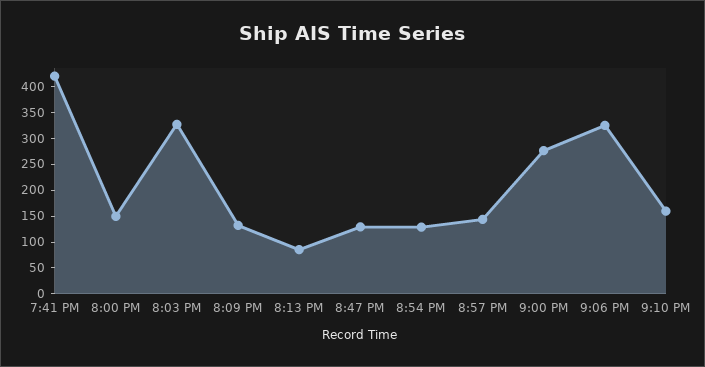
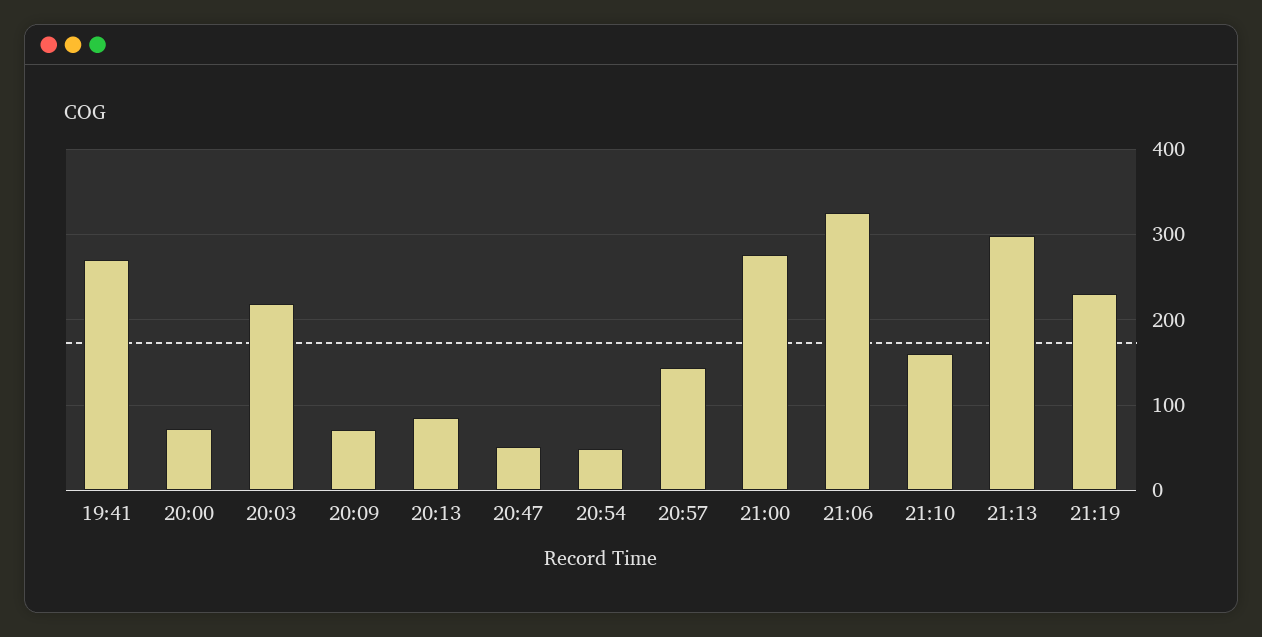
7:41 PM: 425 -> 270
8:00 PM: 150 -> 70
8:03 PM: 325 -> 220
8:09 PM: 125 -> 70
8:47 PM: 125 -> 50
8:54 PM: 125 -> 50
21:13: none -> 300
21:19: none -> 230

